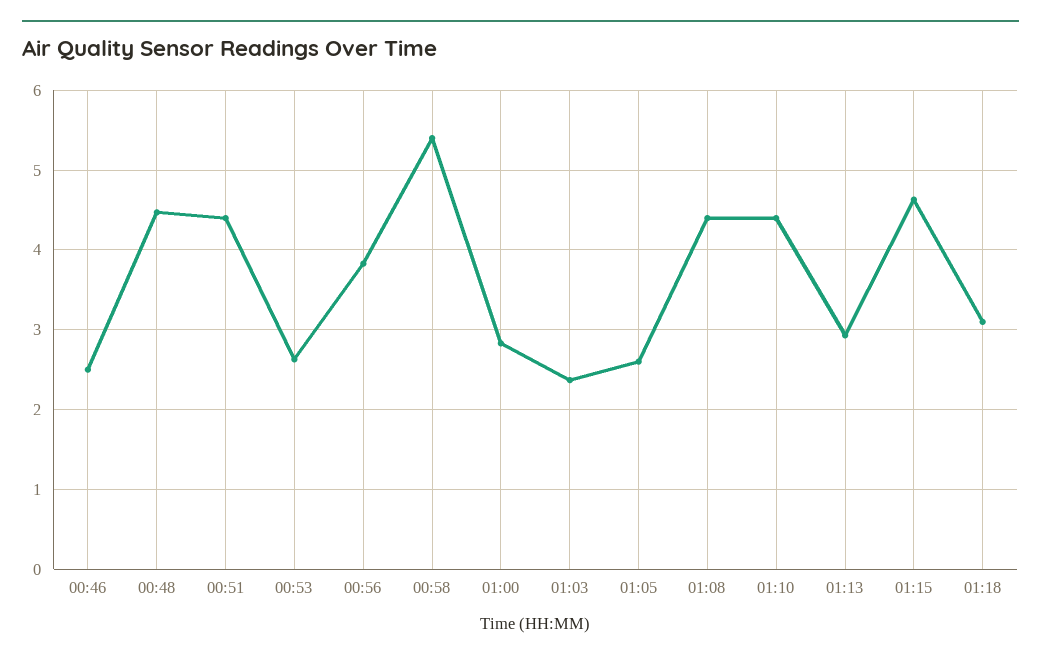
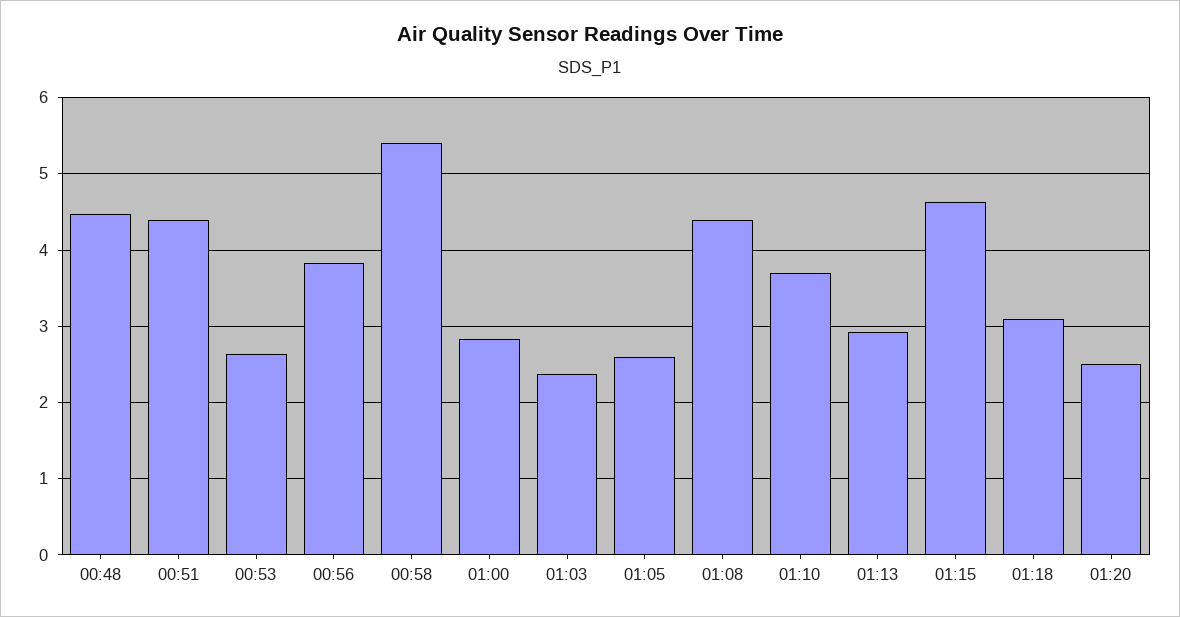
00:46: 2.5 -> none
01:10: 4.4 -> 3.7
01:20: none -> 2.5

